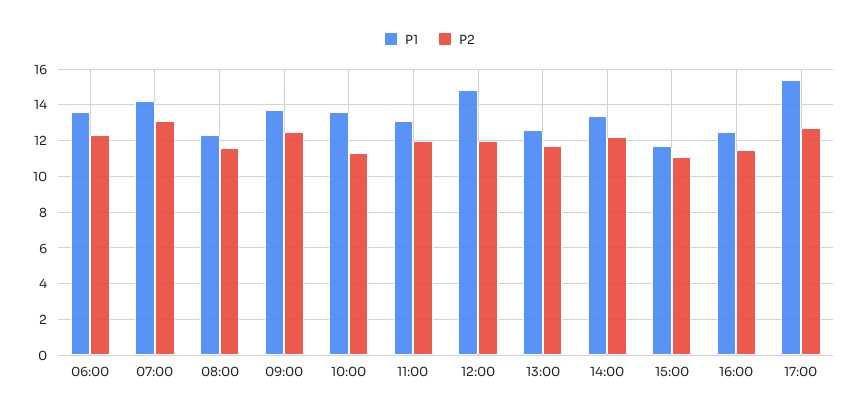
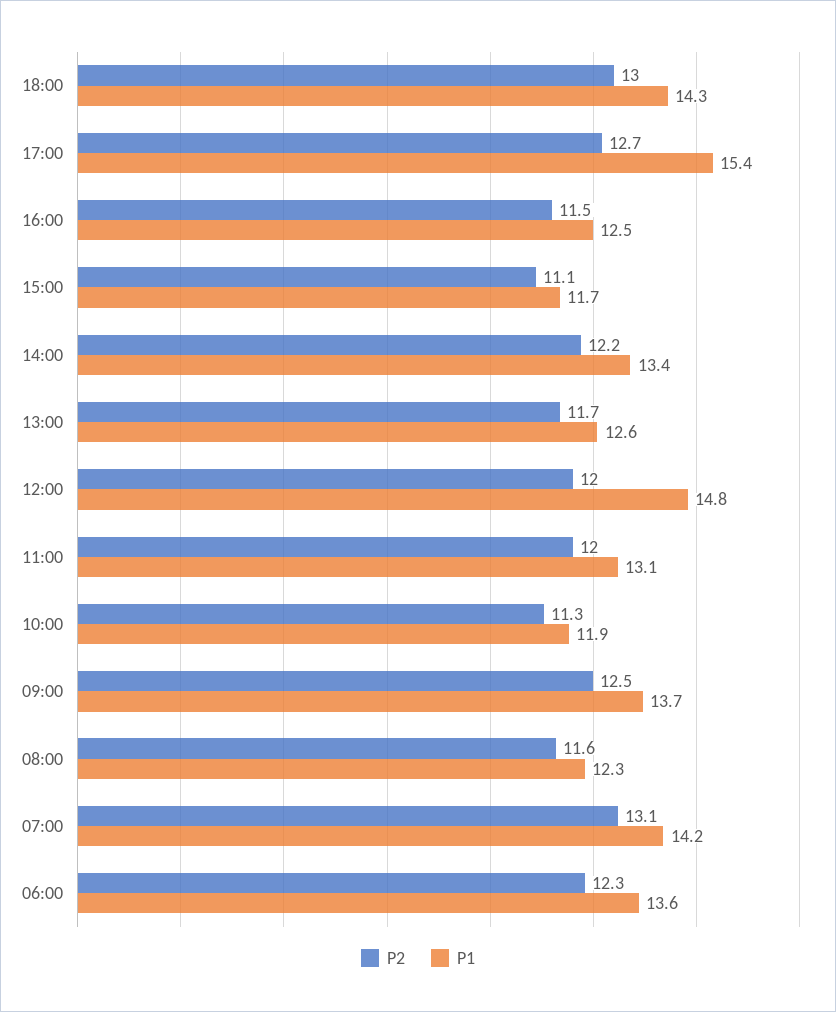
P1, 10:00: 13.5 -> 11.9
P2, 18:00: none -> 13
P1, 18:00: none -> 14.3

